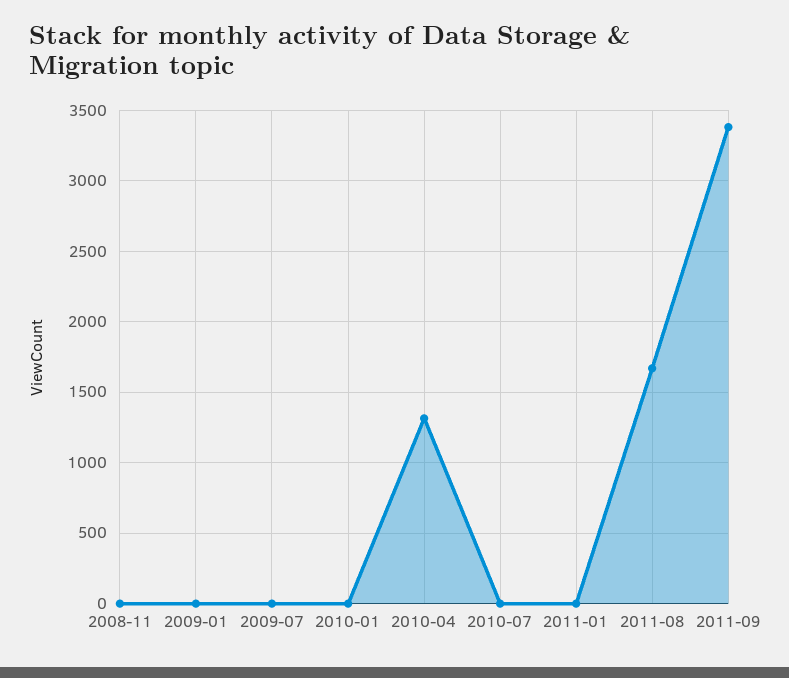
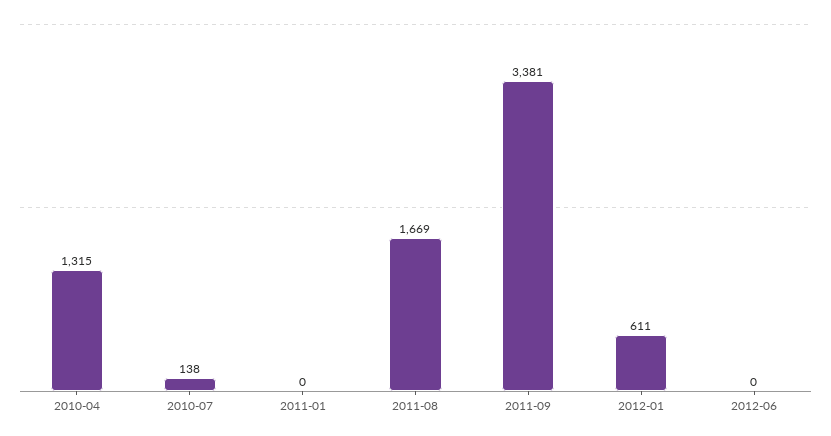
2008-11: 0 -> none
2009-01: 0 -> none
2009-07: 0 -> none
2010-01: 0 -> none
2010-07: 0 -> 138
2012-01: none -> 611
2012-06: none -> 0

